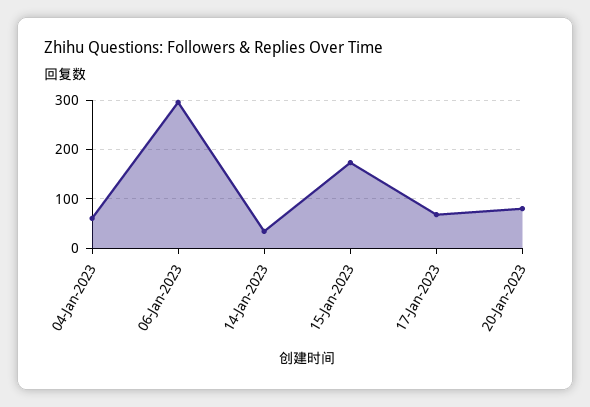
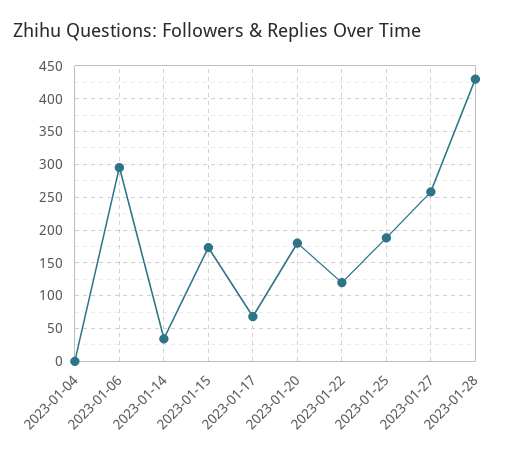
04-Jan-2023: 60 -> 0
20-Jan-2023: 80 -> 180
2023-01-22: none -> 120
2023-01-25: none -> 190
2023-01-27: none -> 260
2023-01-28: none -> 430

